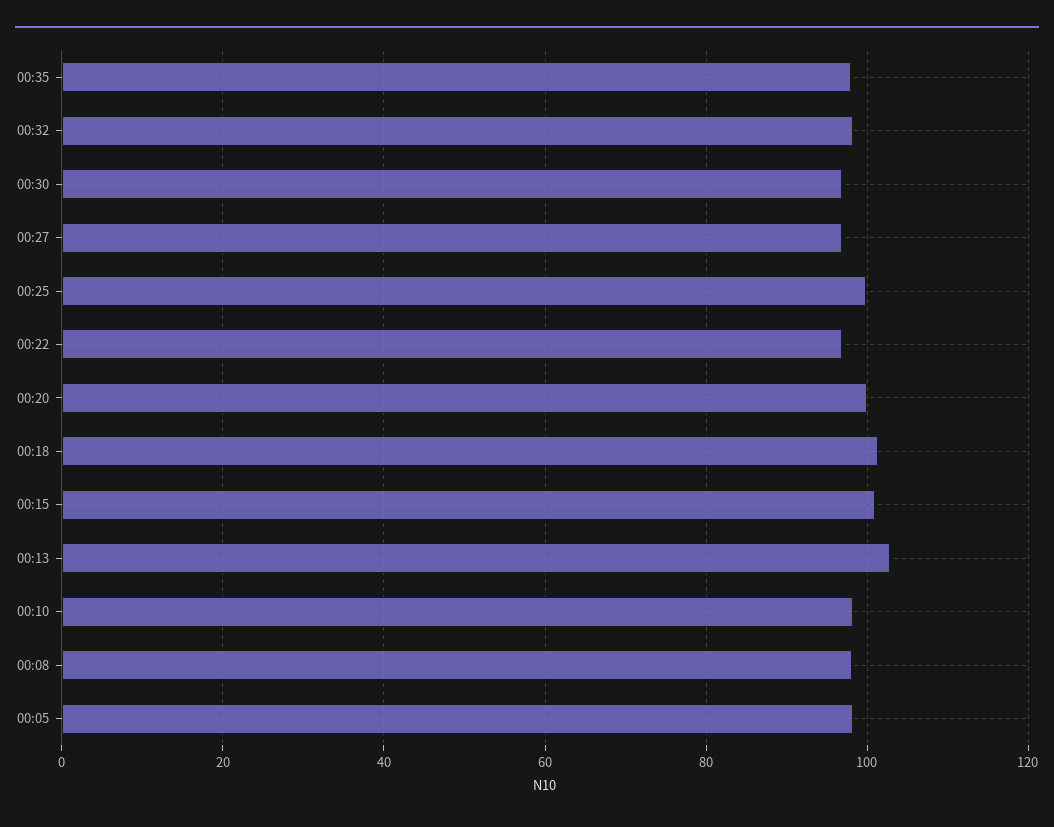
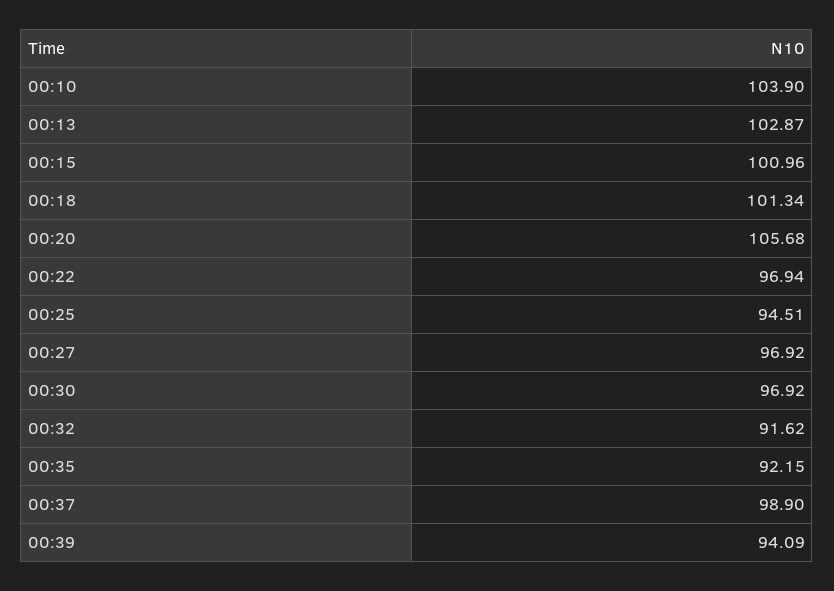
00:35: 98 -> 92.15
00:32: 98 -> 91.62
00:25: 100 -> 94.51
00:20: 100 -> 105.68
00:10: 98 -> 103.9
00:08: 98 -> none
00:05: 98 -> none
00:37: none -> 98.9
00:39: none -> 94.09

